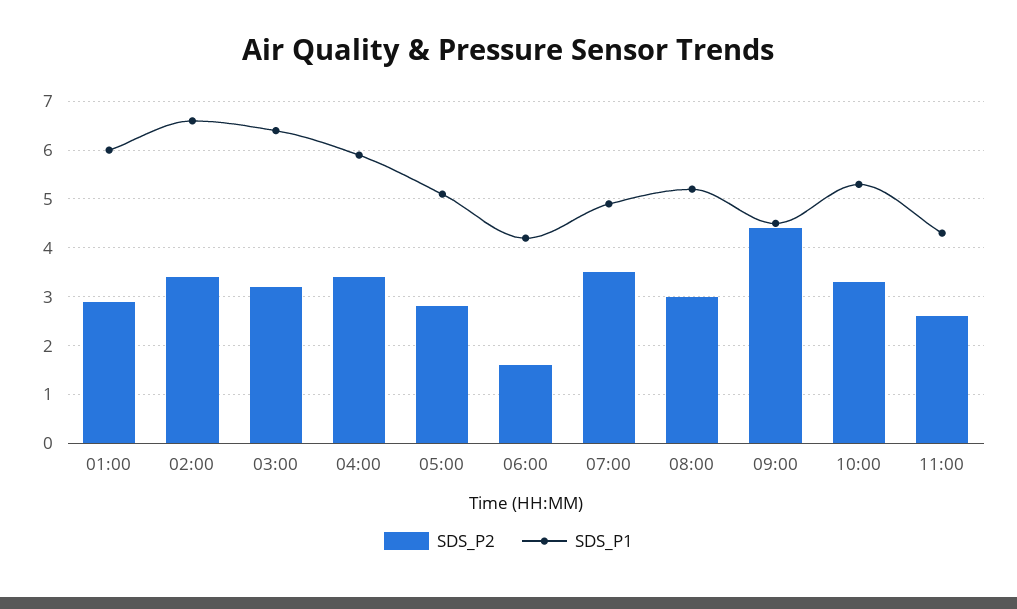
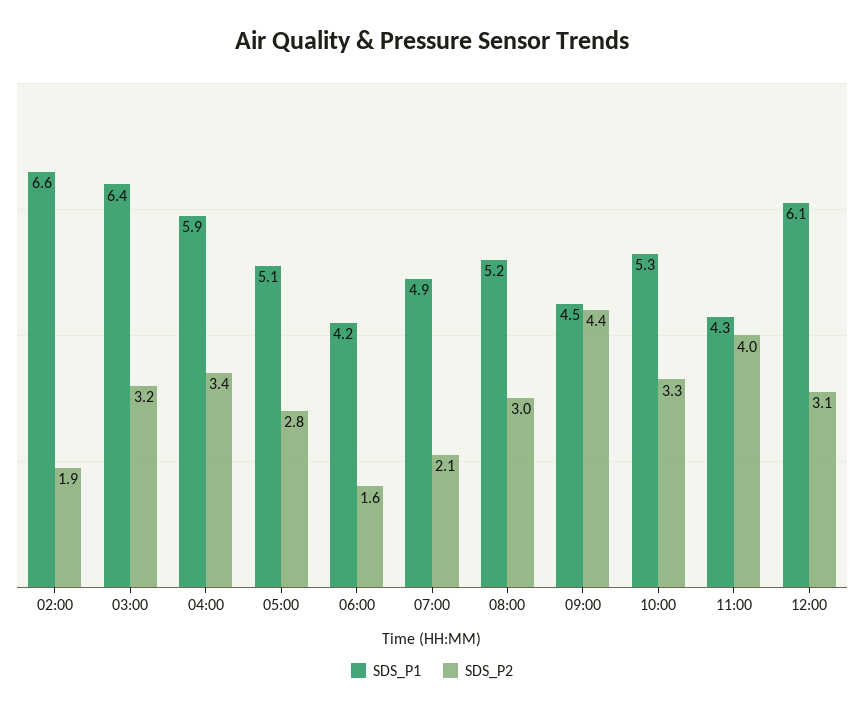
SDS_P2, 01:00: 3 -> none
SDS_P1, 01:00: 6 -> none
SDS_P2, 02:00: 3.5 -> 1.9
SDS_P2, 07:00: 3.5 -> 2.1
SDS_P2, 11:00: 2.5 -> 4
SDS_P1, 12:00: none -> 6.1
SDS_P2, 12:00: none -> 3.1

